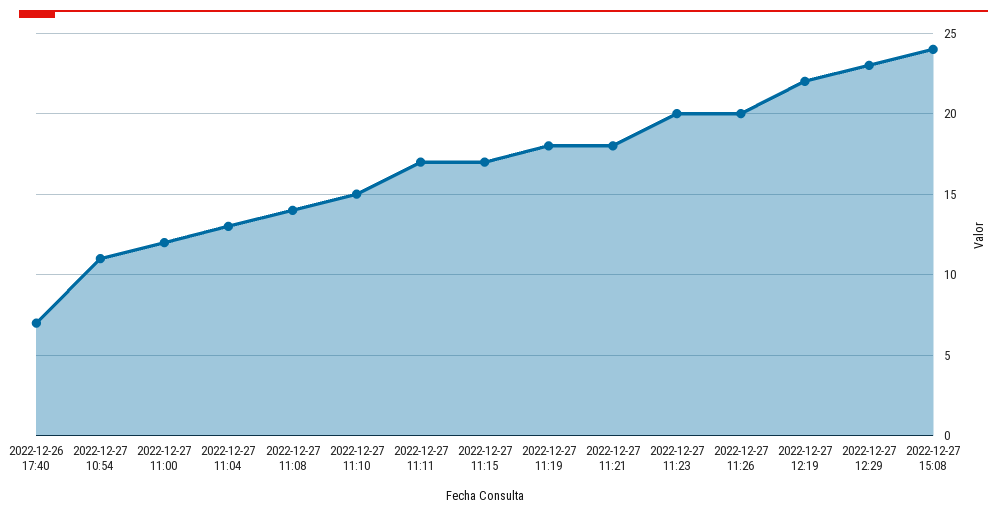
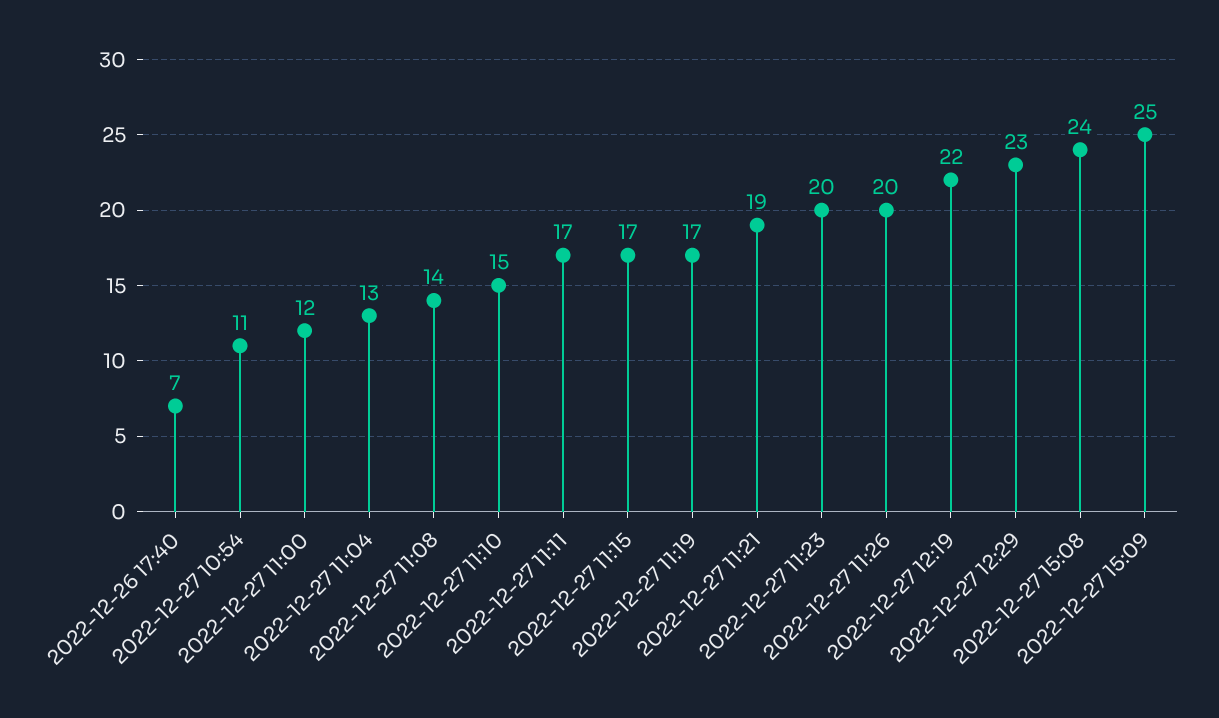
2022-12-27 11:19: 18 -> 17
2022-12-27 11:21: 18 -> 19
2022-12-27 15:09: none -> 25

